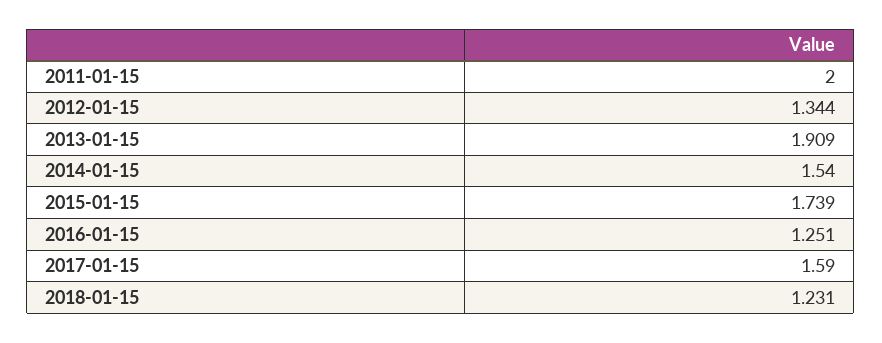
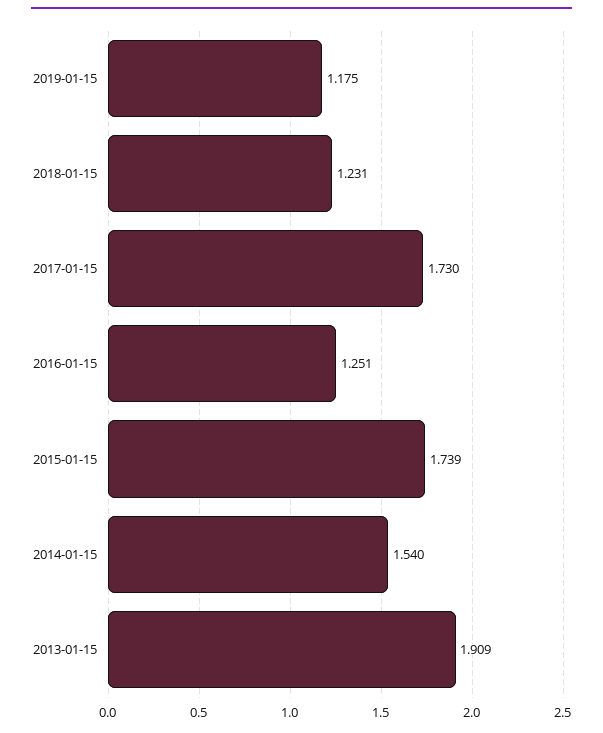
2011-01-15: 2 -> none
2012-01-15: 1.344 -> none
2017-01-15: 1.59 -> 1.73
2019-01-15: none -> 1.175

